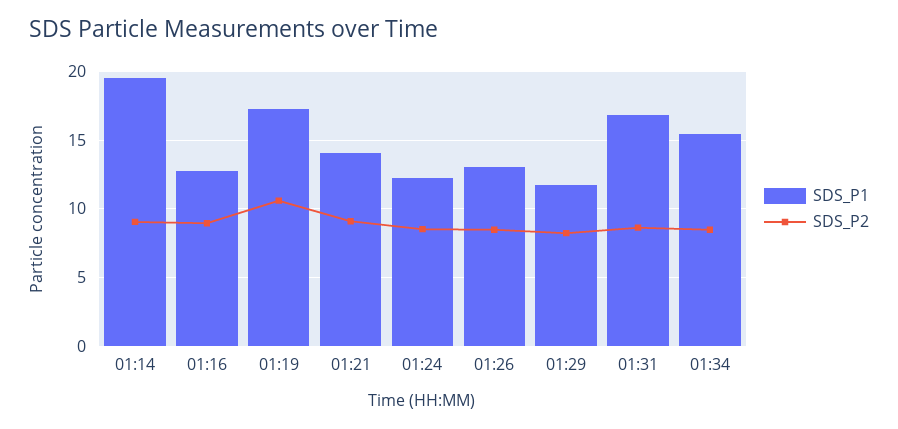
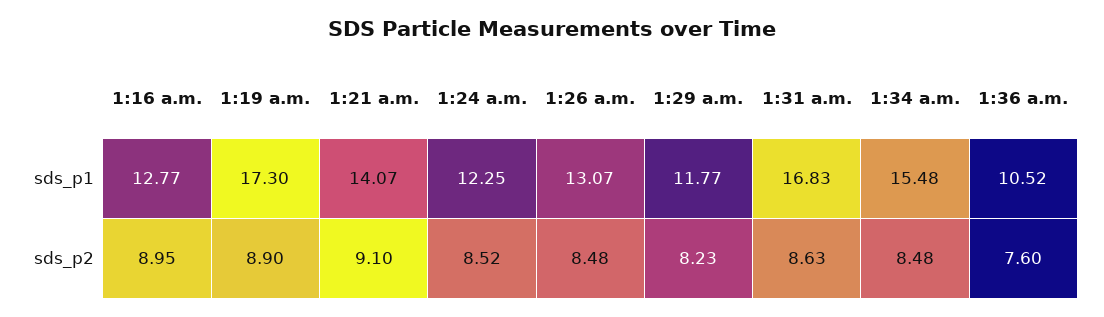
SDS_P1, 01:14: 19.5 -> none
SDS_P2, 01:14: 9 -> none
SDS_P2, 01:19: 10.5 -> 8.9
SDS_P1, 1:36 a.m.: none -> 10.52
SDS_P2, 1:36 a.m.: none -> 7.6

